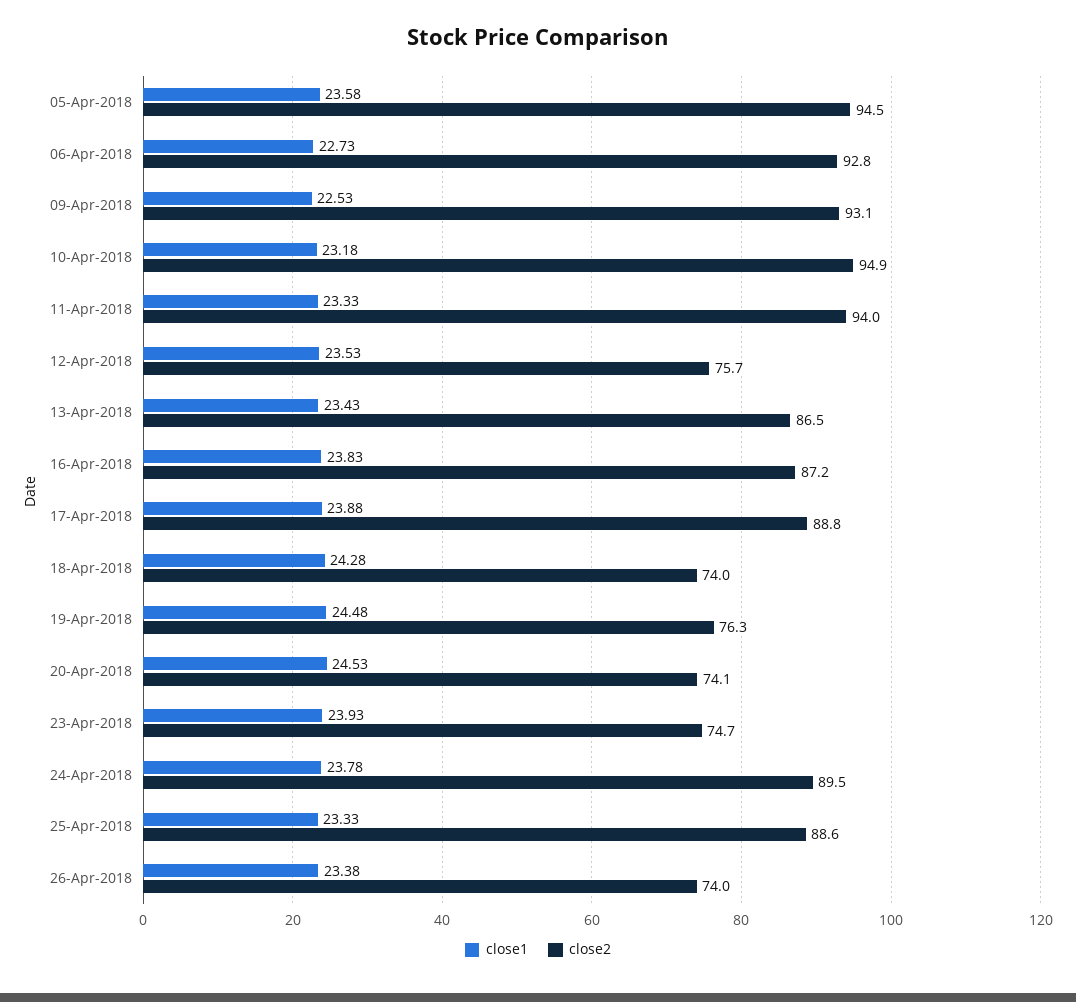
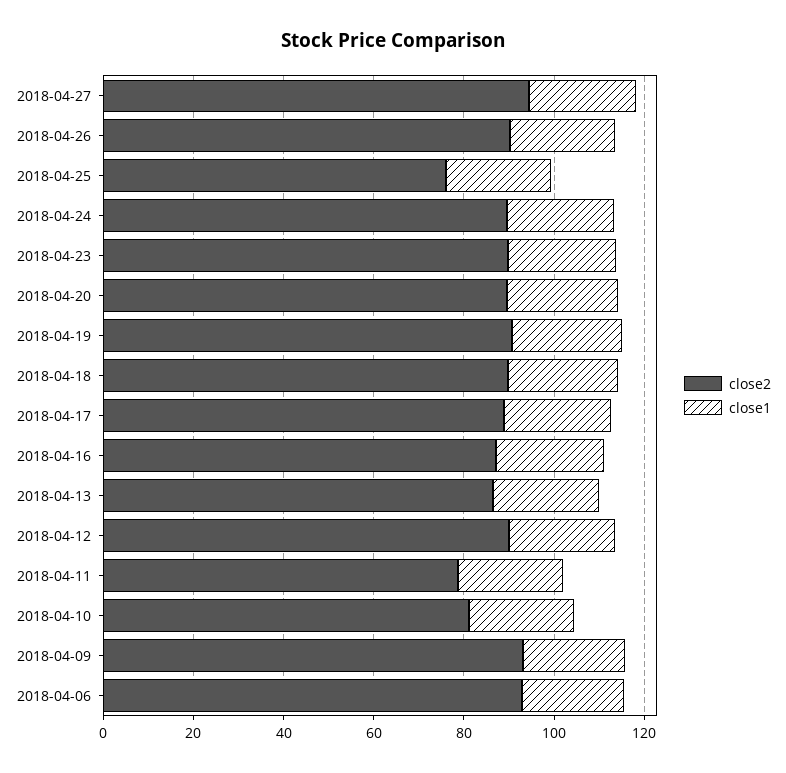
close1, 05-Apr-2018: 23.58 -> none
close2, 05-Apr-2018: 94.5 -> none
close2, 10-Apr-2018: 94.9 -> 80
close2, 11-Apr-2018: 94 -> 80
close2, 12-Apr-2018: 75.7 -> 90
close2, 18-Apr-2018: 74 -> 90
close2, 19-Apr-2018: 76.3 -> 90
close2, 20-Apr-2018: 74.1 -> 90
close2, 23-Apr-2018: 74.7 -> 90
close2, 25-Apr-2018: 88.6 -> 75
close2, 26-Apr-2018: 74 -> 90
close2, 2018-04-27: none -> 95
close1, 2018-04-27: none -> 25

